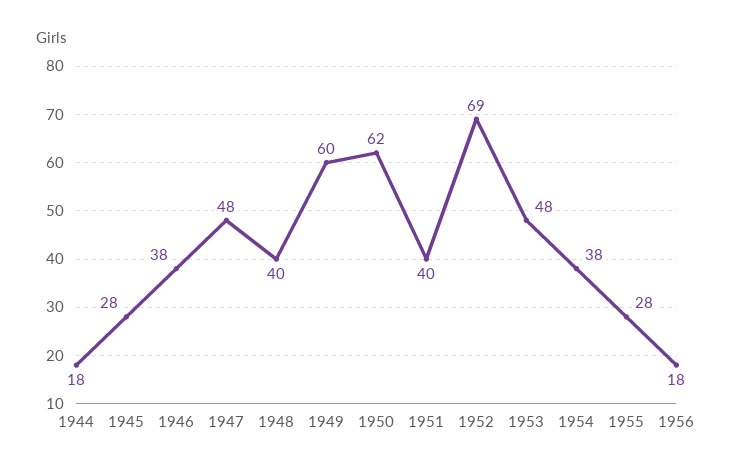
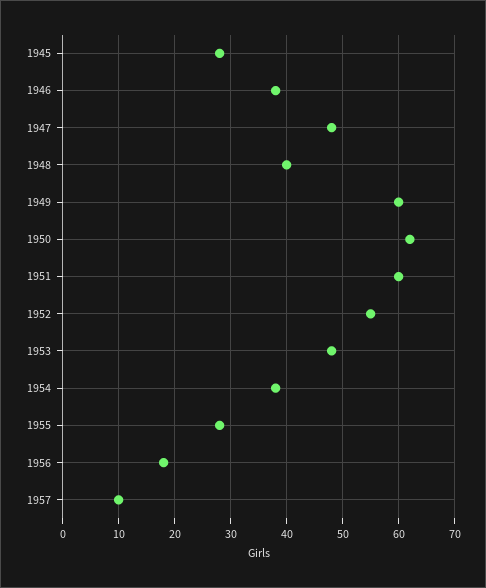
1944: 18 -> none
1951: 40 -> 60
1952: 69 -> 55
1957: none -> 10

